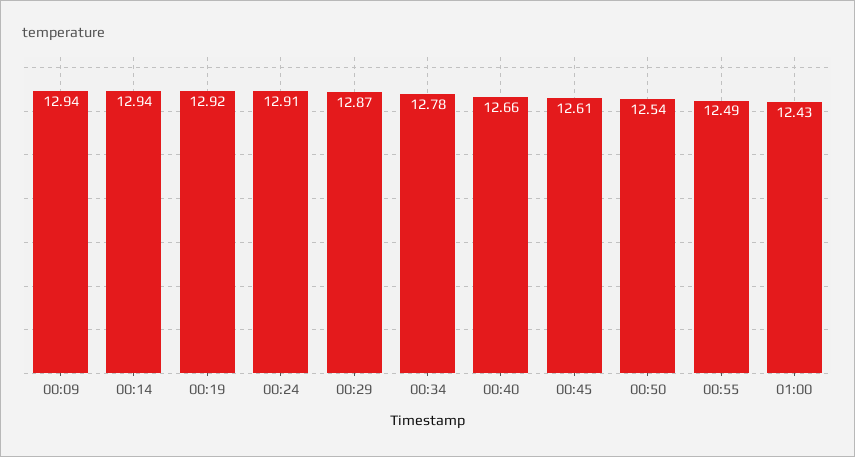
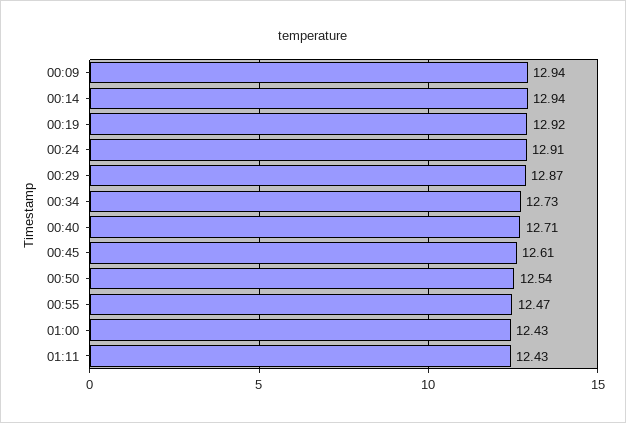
00:34: 12.78 -> 12.73
00:40: 12.66 -> 12.71
00:55: 12.49 -> 12.47
01:11: none -> 12.43

